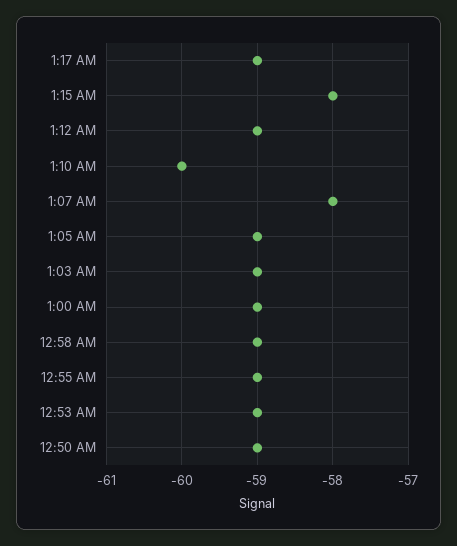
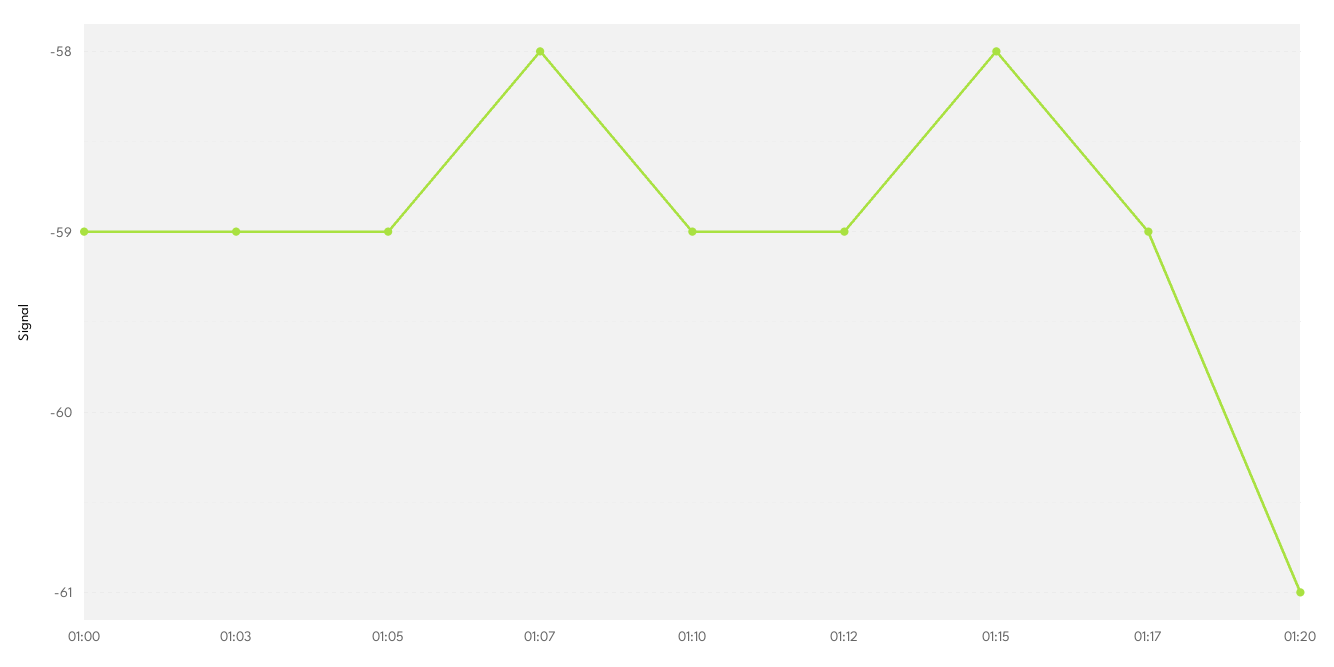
1:10 AM: -60 -> -59
12:58 AM: -59 -> none
12:55 AM: -59 -> none
12:53 AM: -59 -> none
12:50 AM: -59 -> none
01:20: none -> -61

